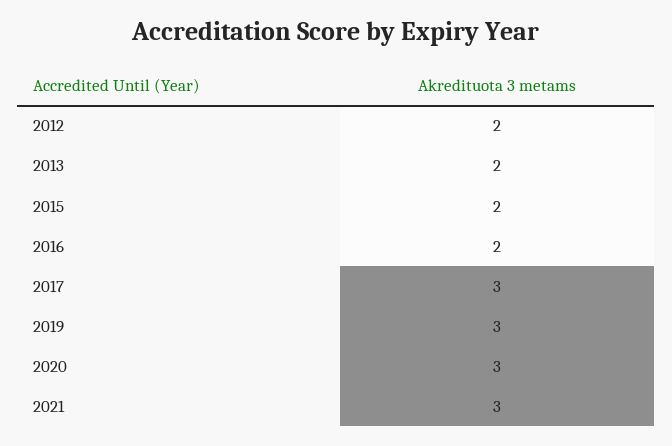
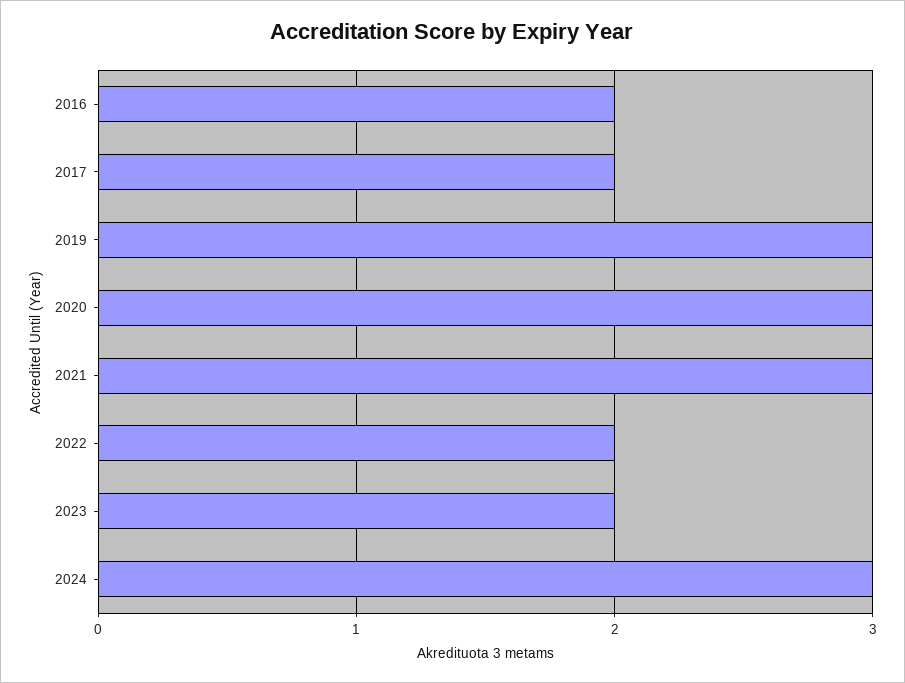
2012: 2 -> none
2013: 2 -> none
2015: 2 -> none
2017: 3 -> 2
2022: none -> 2
2023: none -> 2
2024: none -> 3

